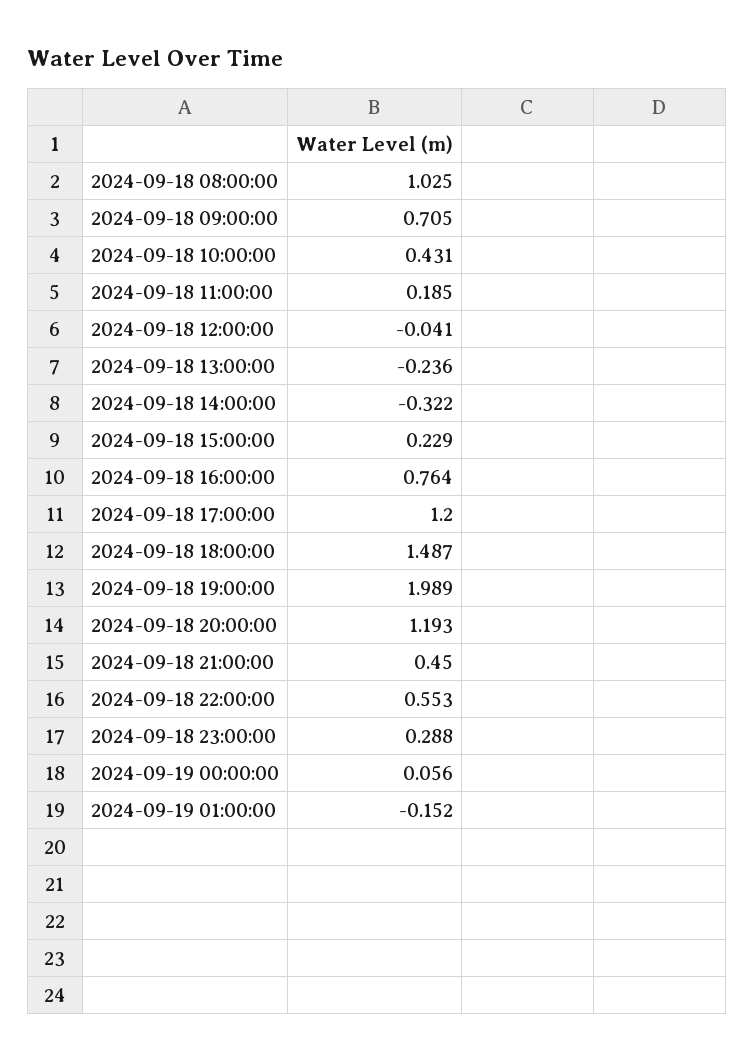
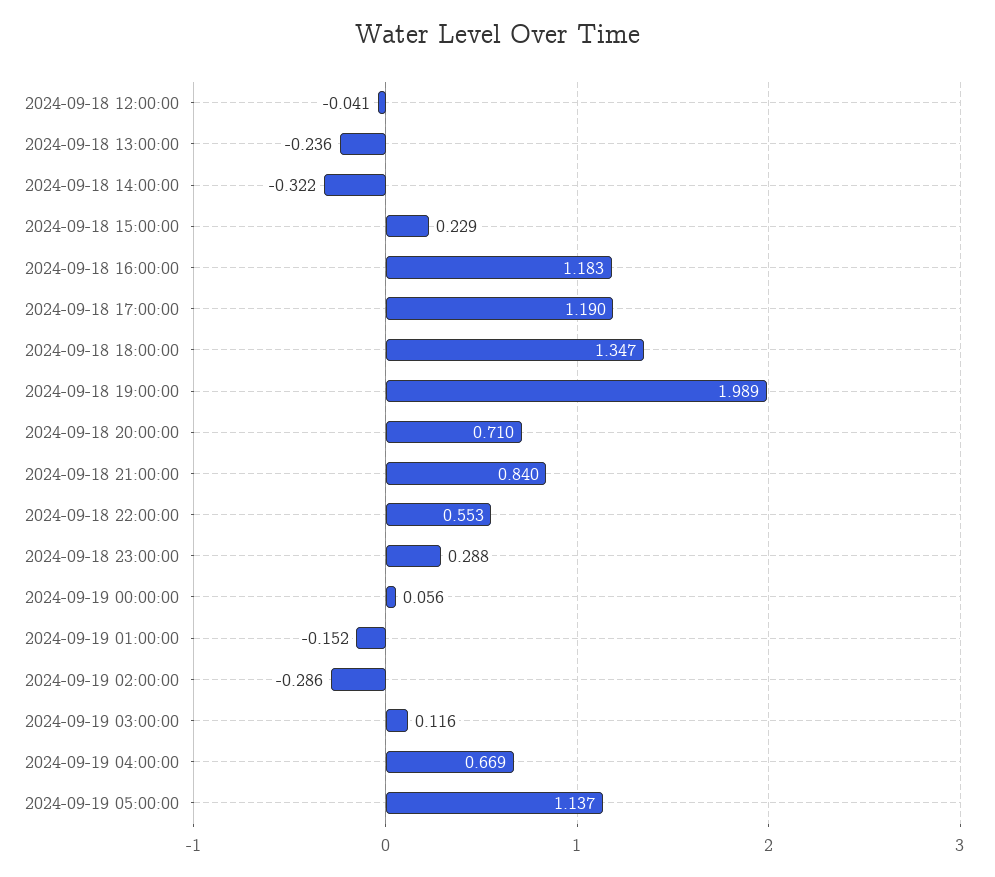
2024-09-18 08:00:00: 1.025 -> none
2024-09-18 09:00:00: 0.705 -> none
2024-09-18 10:00:00: 0.431 -> none
2024-09-18 11:00:00: 0.185 -> none
2024-09-18 16:00:00: 0.764 -> 1.183
2024-09-18 17:00:00: 1.2 -> 1.19
2024-09-18 18:00:00: 1.487 -> 1.347
2024-09-18 20:00:00: 1.193 -> 0.71
2024-09-18 21:00:00: 0.45 -> 0.84
2024-09-19 02:00:00: none -> -0.286
2024-09-19 03:00:00: none -> 0.116
2024-09-19 04:00:00: none -> 0.669
2024-09-19 05:00:00: none -> 1.137

